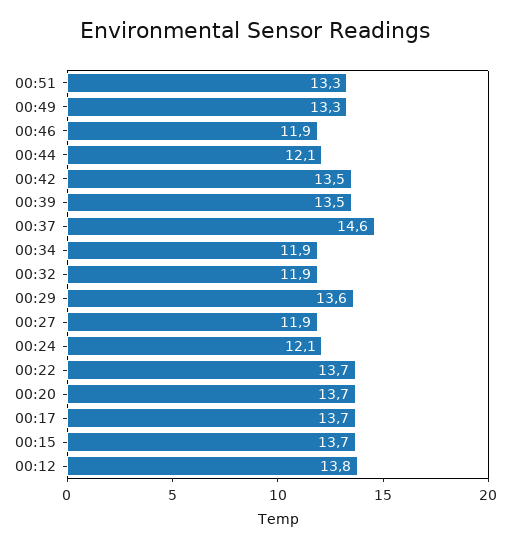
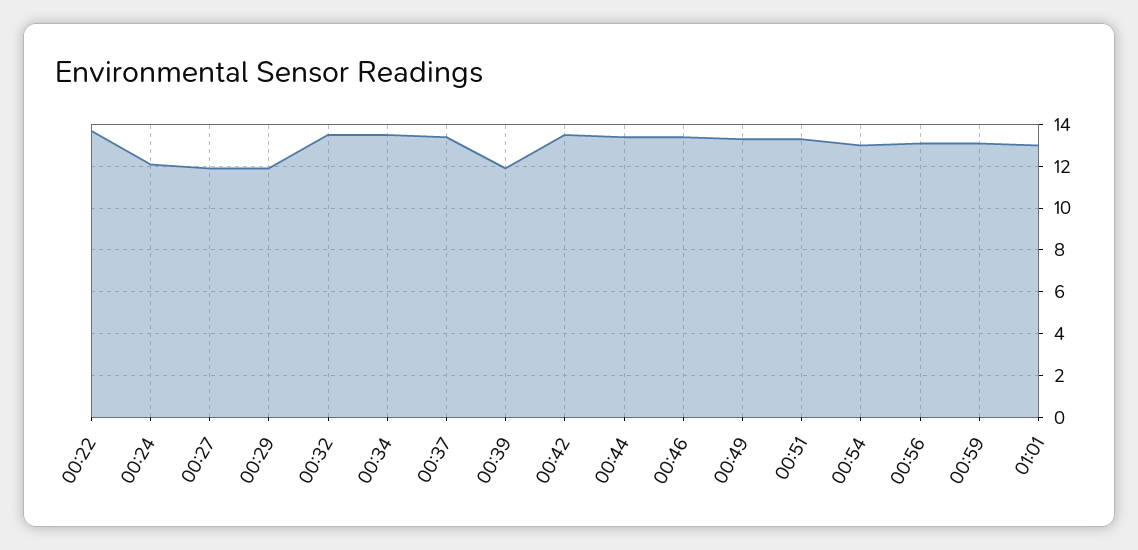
00:46: 11.9 -> 13.5
00:44: 12.1 -> 13.5
00:39: 13.5 -> 12
00:37: 14.6 -> 13.5
00:34: 11.9 -> 13.5
00:32: 11.9 -> 13.5
00:29: 13.6 -> 12
00:20: 13.7 -> none
00:17: 13.7 -> none
00:15: 13.7 -> none
00:12: 13.8 -> none
00:54: none -> 13
00:56: none -> 13
00:59: none -> 13
01:01: none -> 13

